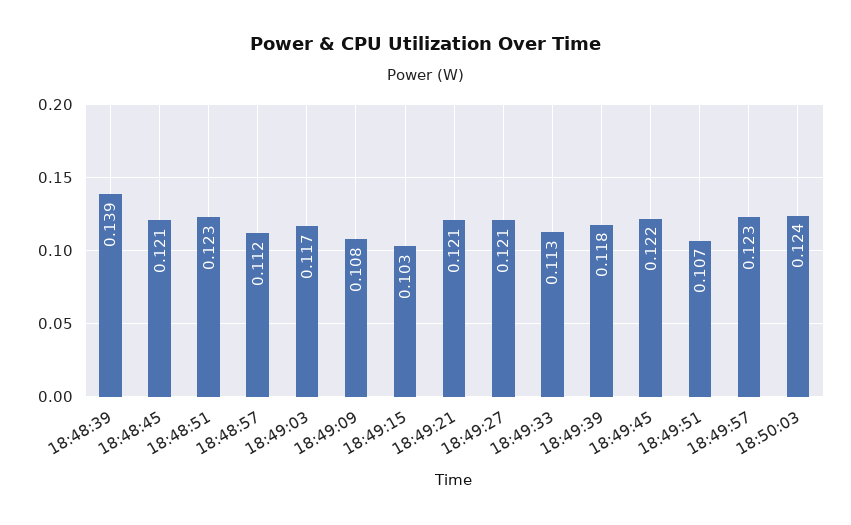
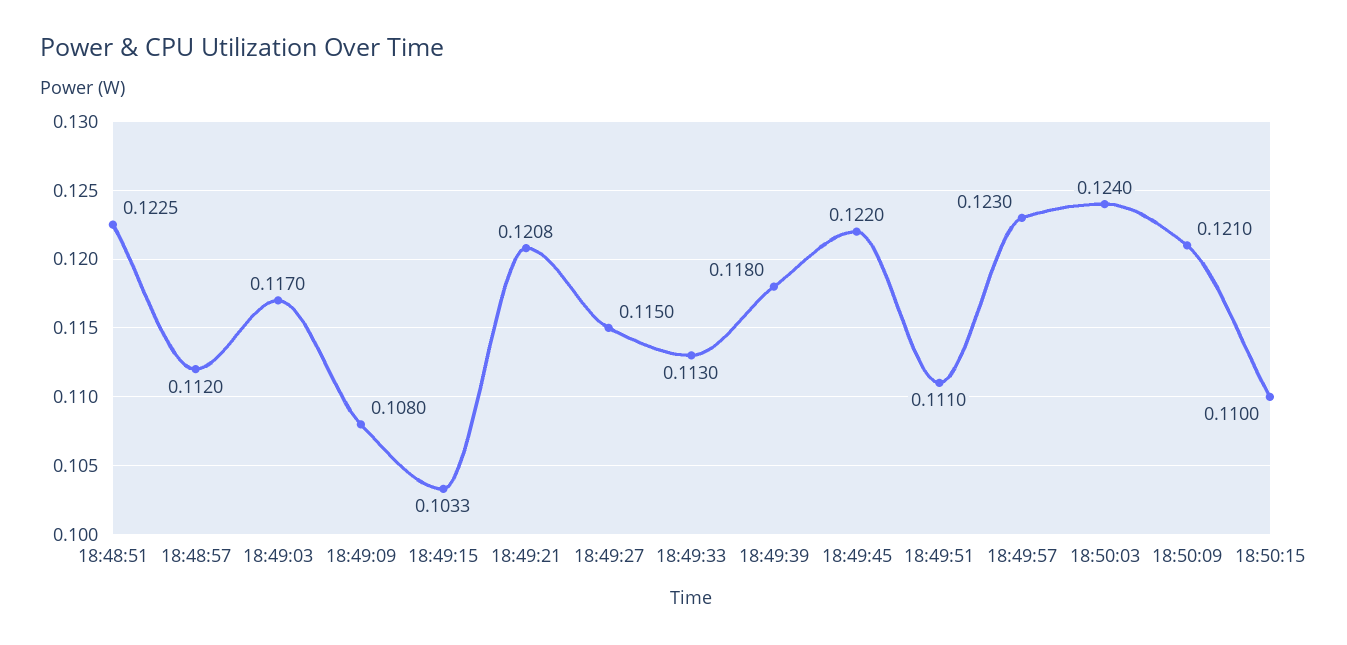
18:48:39: 0.139 -> none
18:48:45: 0.121 -> none
18:49:27: 0.121 -> 0.115
18:49:51: 0.107 -> 0.111
18:50:09: none -> 0.121
18:50:15: none -> 0.11

